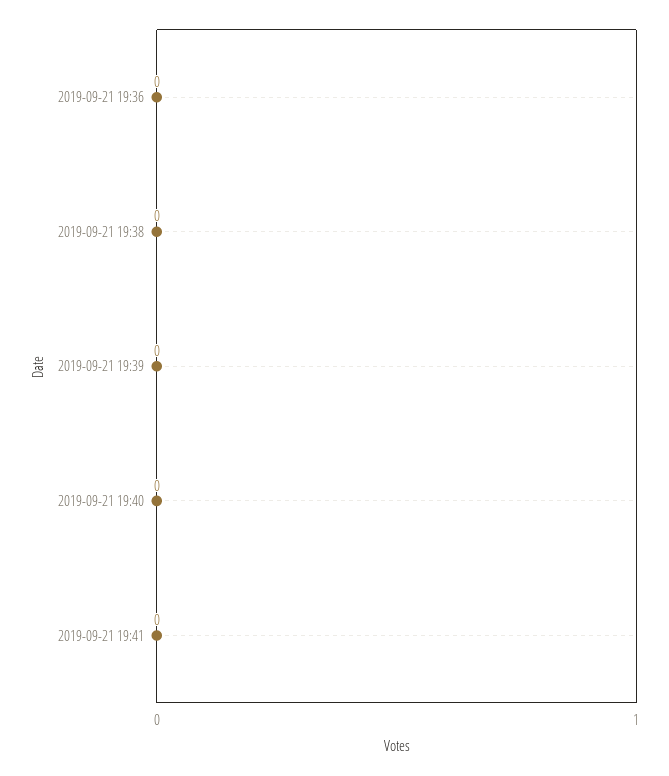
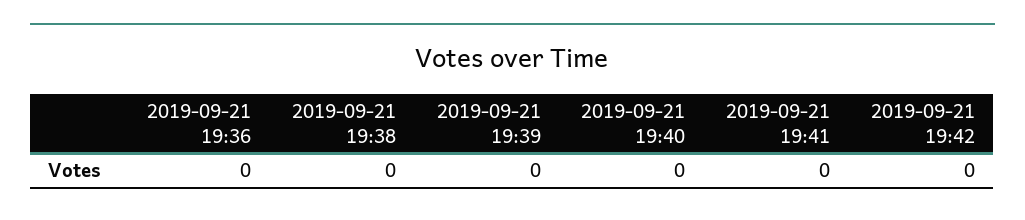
2019-09-21 19:42: none -> 0

